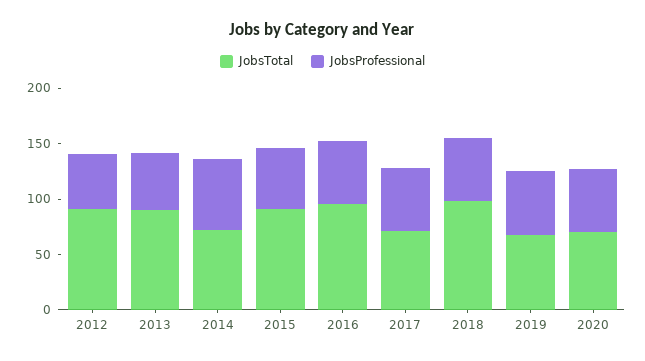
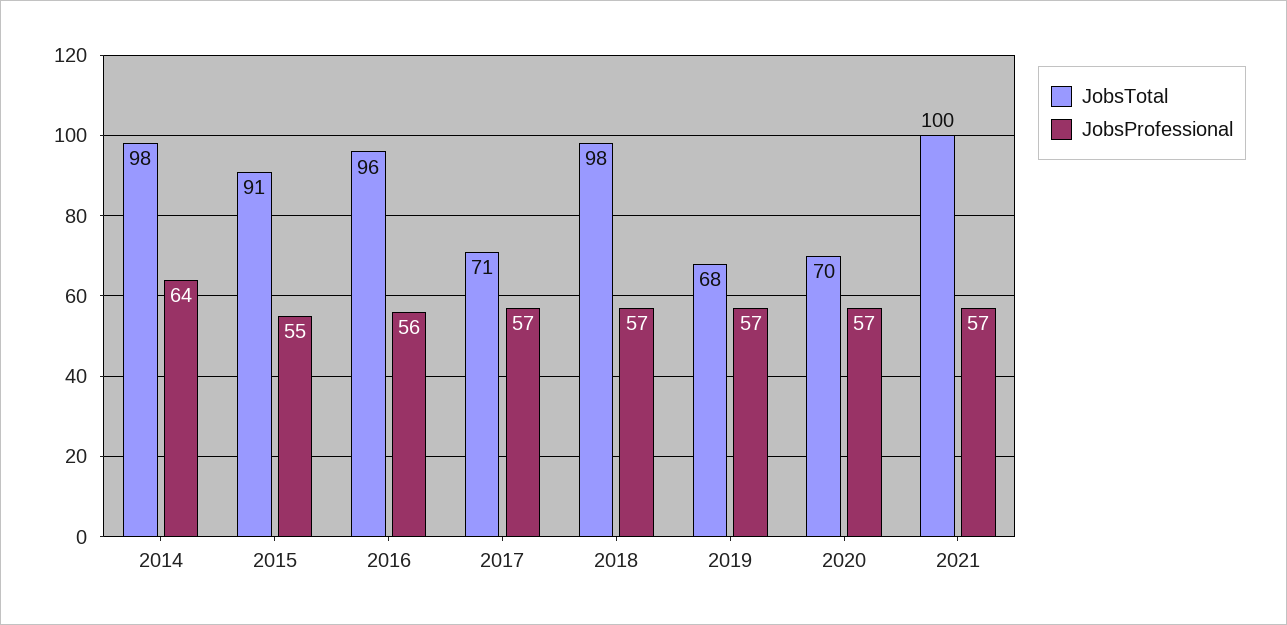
JobsTotal, 2012: 90 -> none
JobsProfessional, 2012: 50 -> none
JobsTotal, 2013: 90 -> none
JobsProfessional, 2013: 50 -> none
JobsTotal, 2014: 70 -> 98
JobsTotal, 2021: none -> 100
JobsProfessional, 2021: none -> 57

